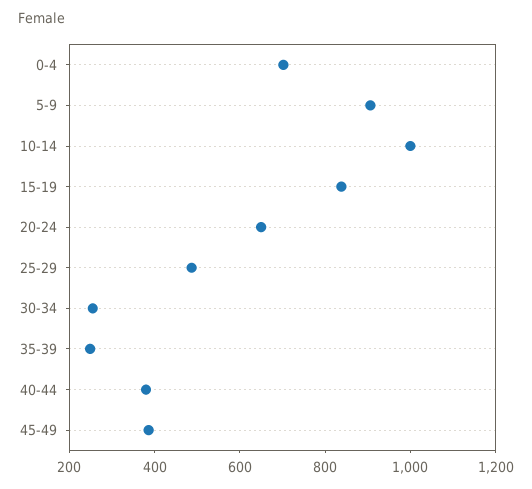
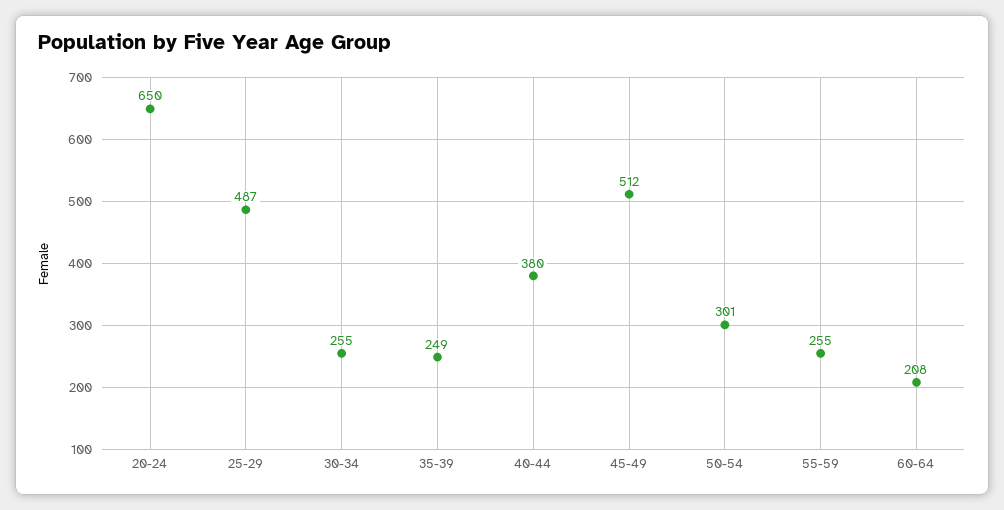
0-4: 700 -> none
5-9: 900 -> none
10-14: 1000 -> none
15-19: 850 -> none
45-49: 400 -> 512
50-54: none -> 301
55-59: none -> 255
60-64: none -> 208

